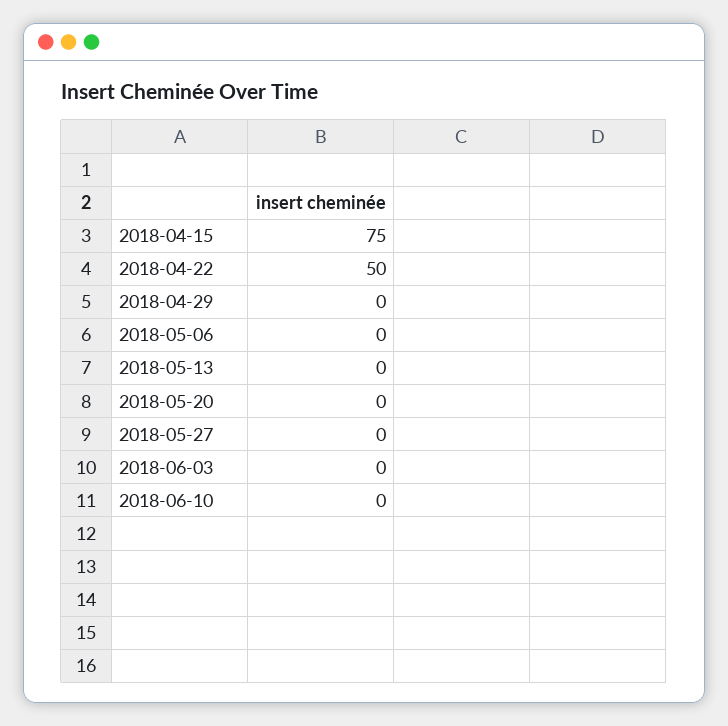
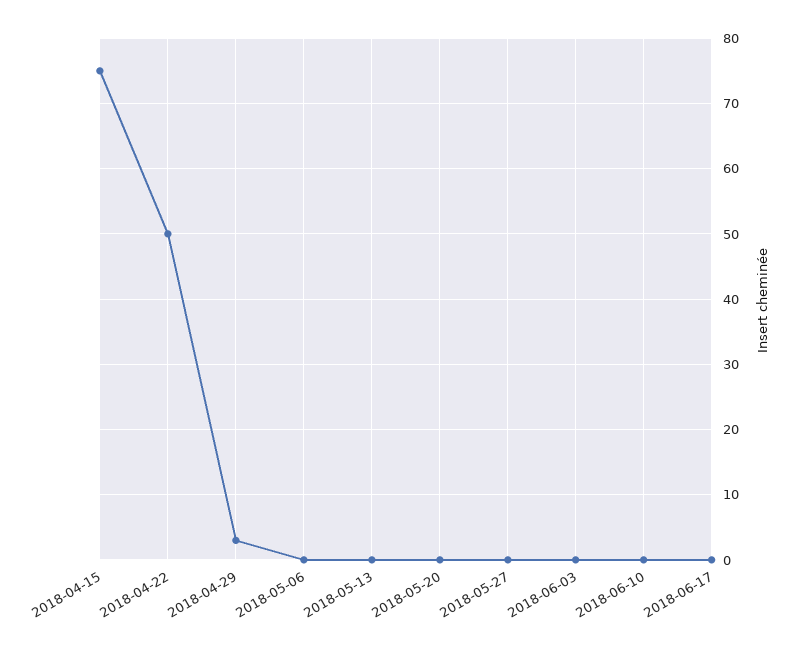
2018-04-29: 0 -> 3
2018-06-17: none -> 0

